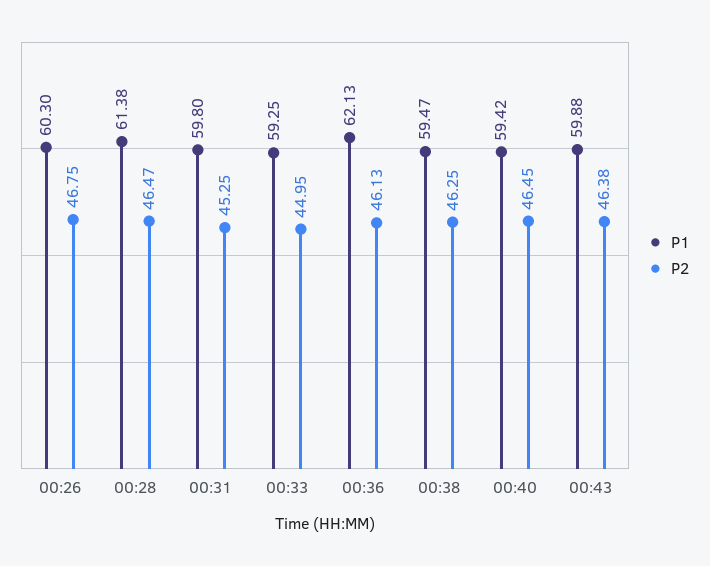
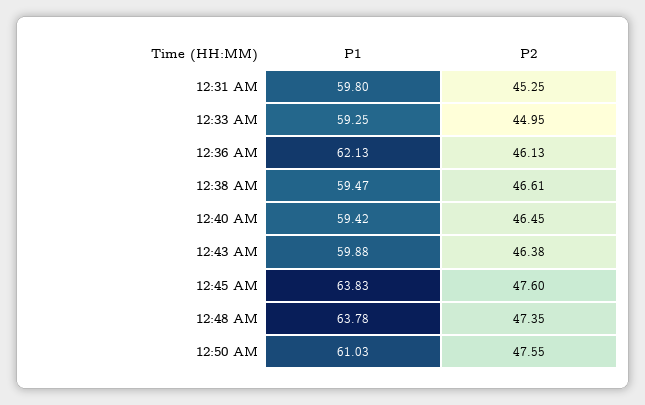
P1, 00:26: 60.3 -> none
P2, 00:26: 46.75 -> none
P1, 00:28: 61.38 -> none
P2, 00:28: 46.47 -> none
P2, 00:38: 46.25 -> 46.61
P1, 12:45 AM: none -> 63.83
P2, 12:45 AM: none -> 47.6
P1, 12:48 AM: none -> 63.78
P2, 12:48 AM: none -> 47.35
P1, 12:50 AM: none -> 61.03
P2, 12:50 AM: none -> 47.55

